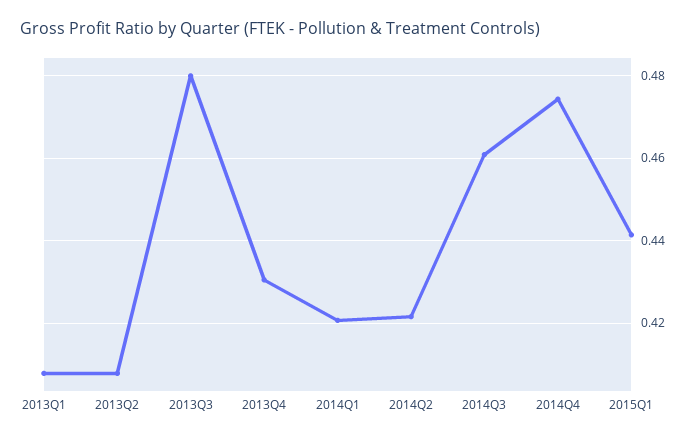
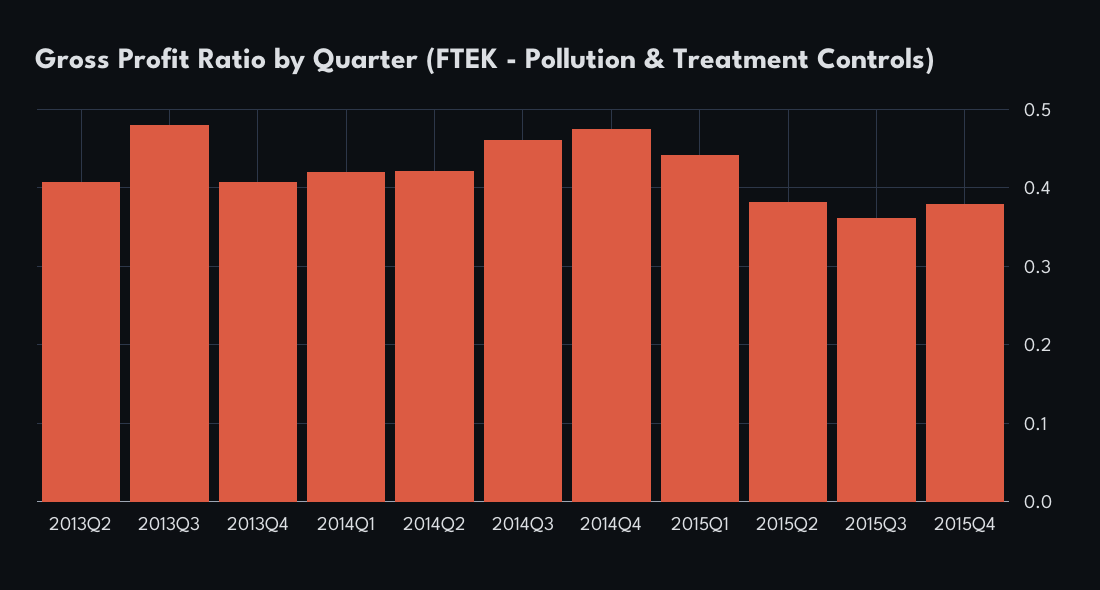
2013Q1: 0.408 -> none
2013Q4: 0.43 -> 0.41
2015Q2: none -> 0.38
2015Q3: none -> 0.36
2015Q4: none -> 0.38

